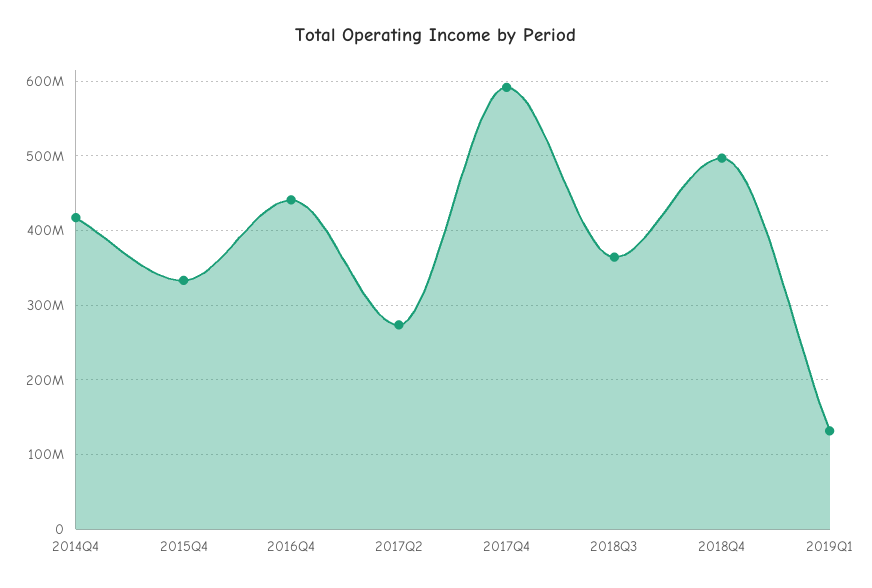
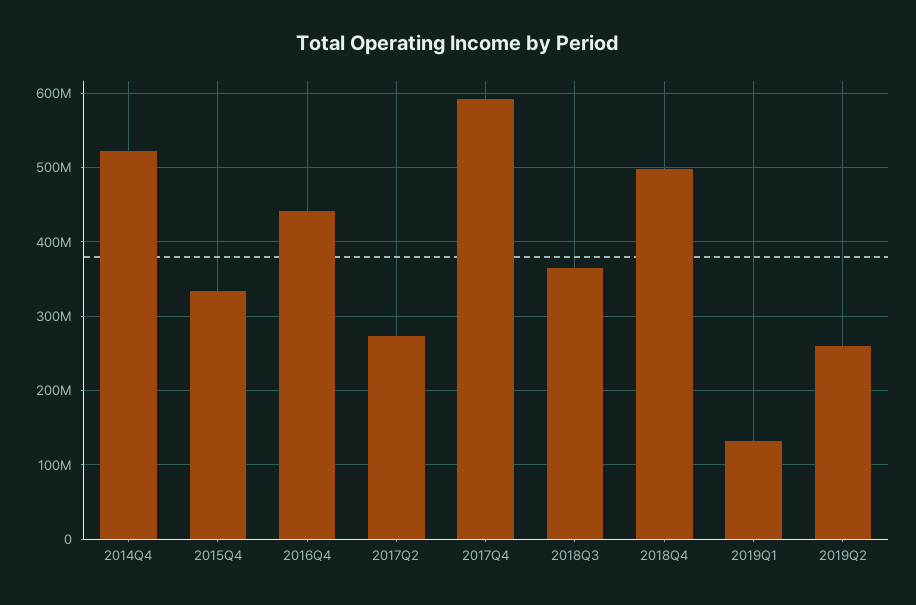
2014Q4: 420000000 -> 520000000
2019Q2: none -> 260000000

